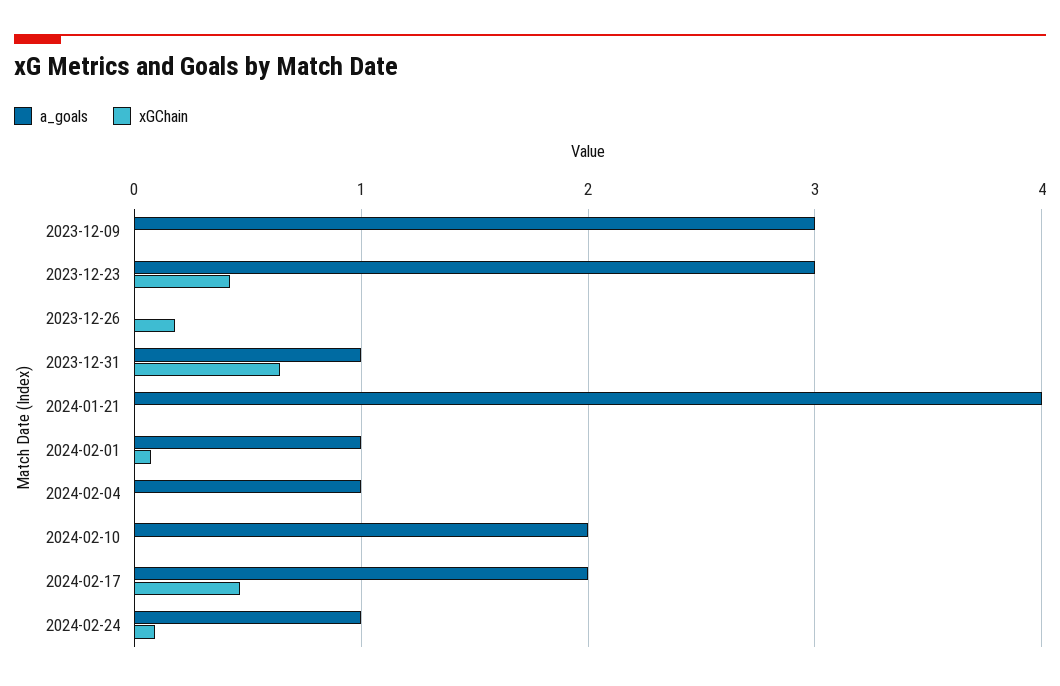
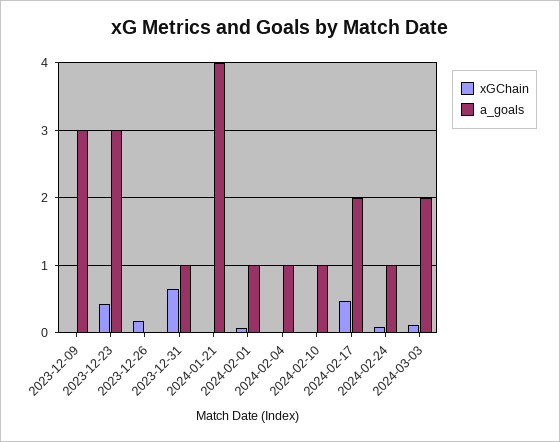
a_goals, 2024-02-10: 2 -> 1
xGChain, 2024-03-03: none -> 0.1
a_goals, 2024-03-03: none -> 2

